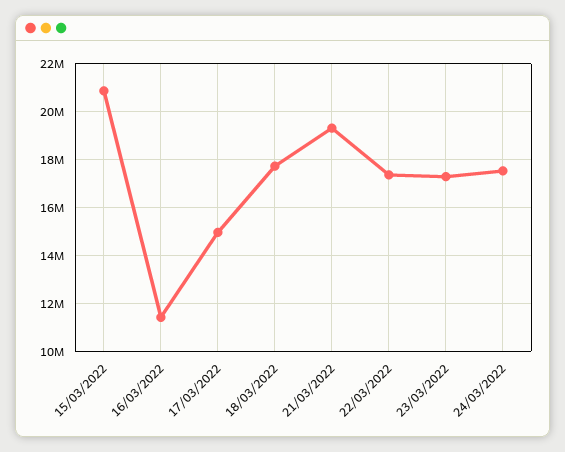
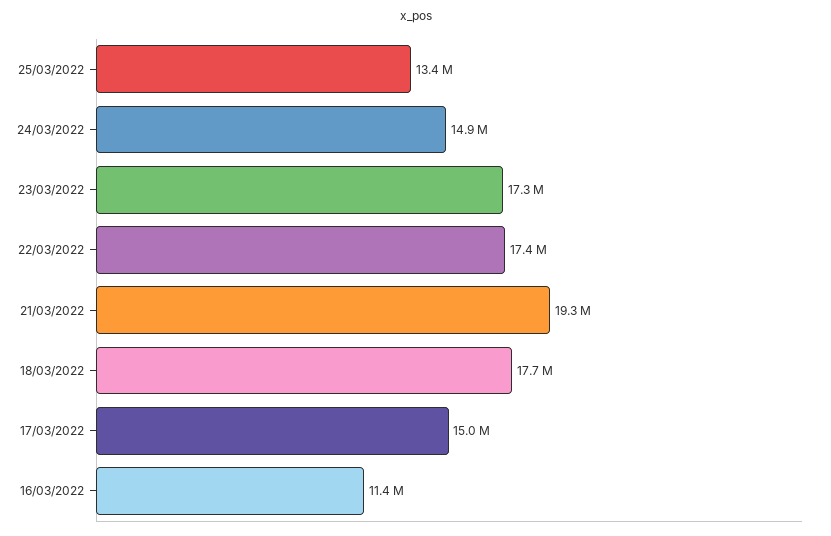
15/03/2022: 21000000 -> none
24/03/2022: 17500000 -> 14900000
25/03/2022: none -> 13400000

